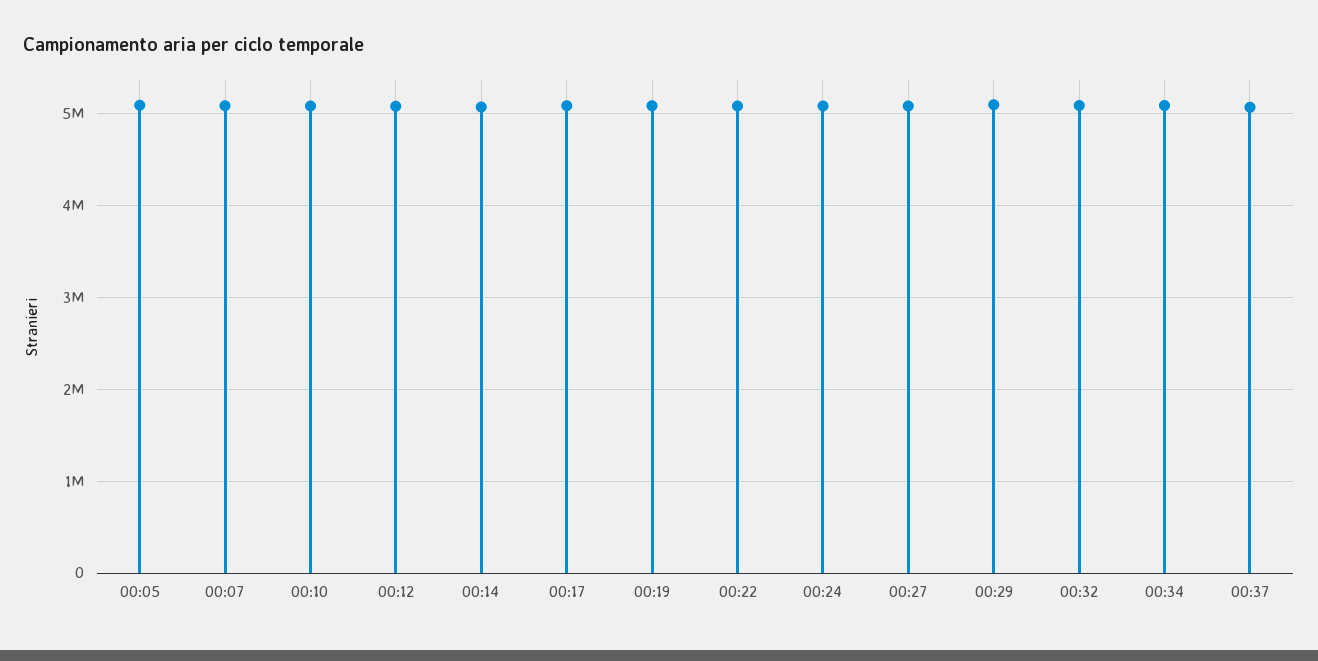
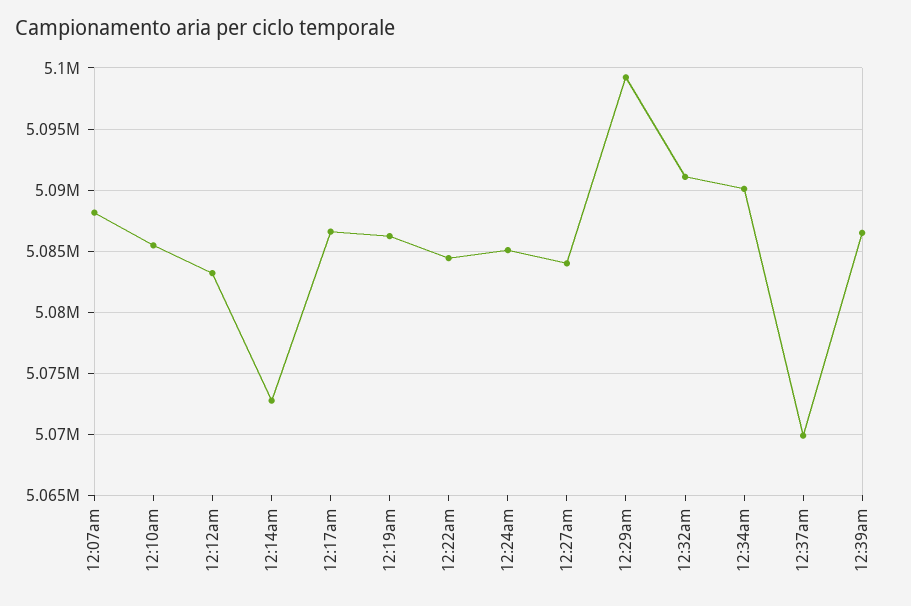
00:05: 5100000 -> none
12:39am: none -> 5086500

